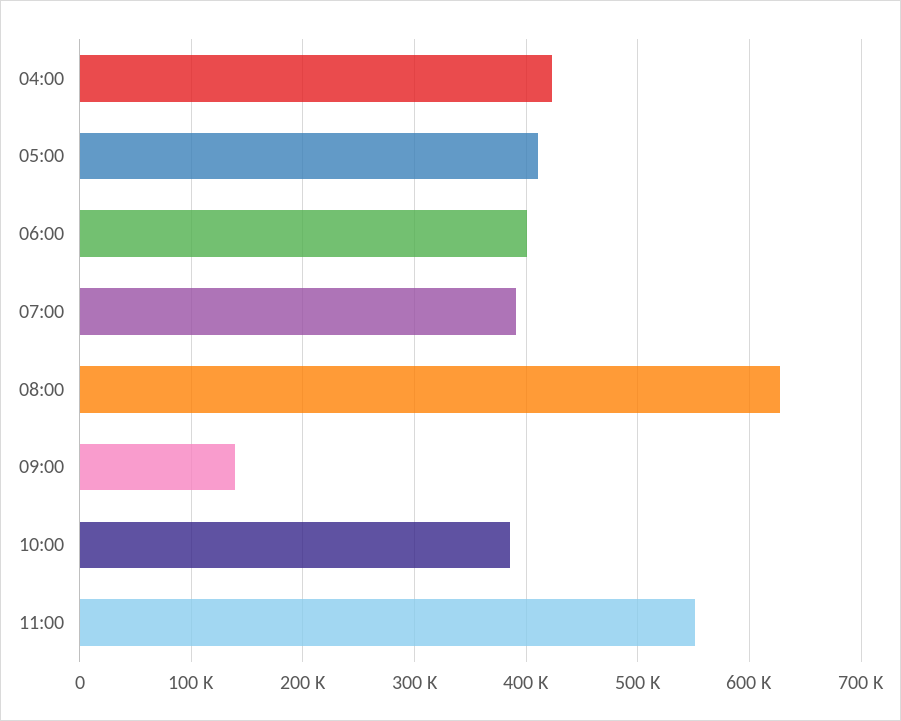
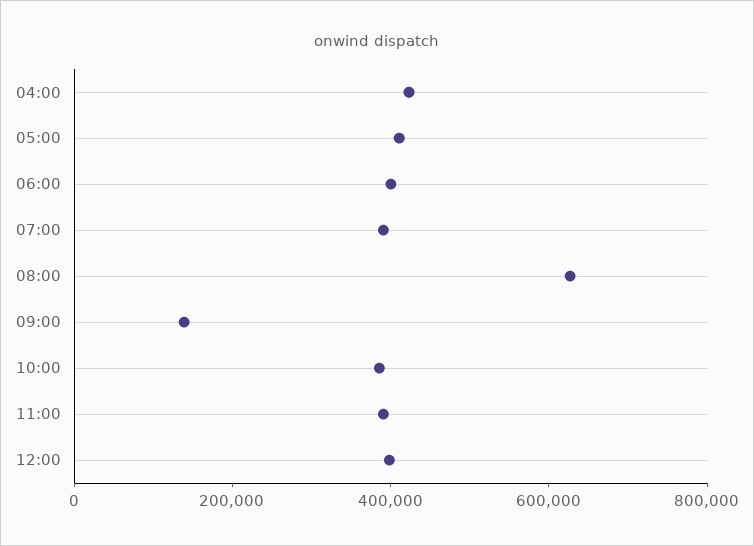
11:00: 550000 -> 400000
12:00: none -> 400000

